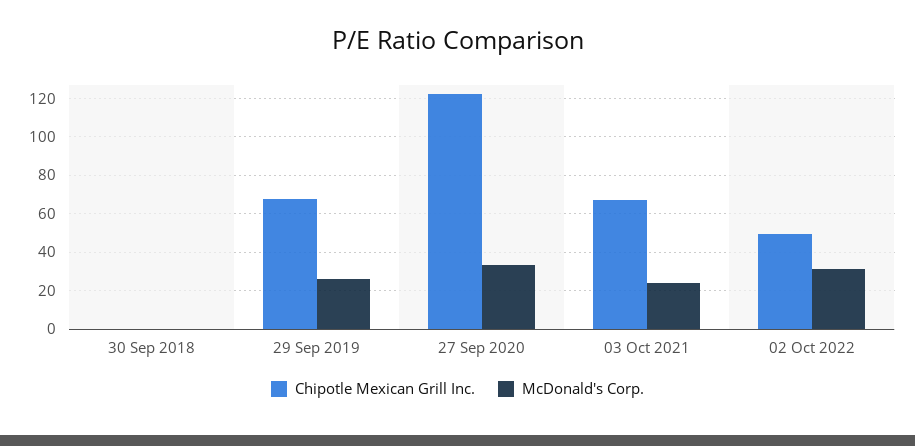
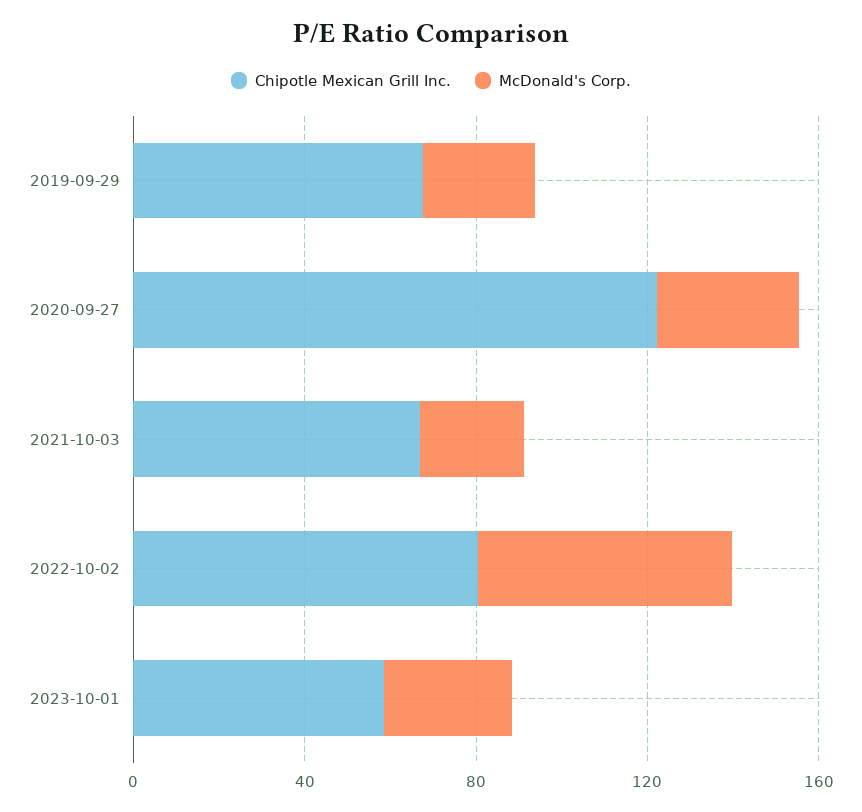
Chipotle Mexican Grill Inc., 30 Sep 2018: 0 -> none
McDonald's Corp., 30 Sep 2018: 0 -> none
Chipotle Mexican Grill Inc., 02 Oct 2022: 50 -> 80
McDonald's Corp., 02 Oct 2022: 30 -> 60
Chipotle Mexican Grill Inc., 2023-10-01: none -> 60
McDonald's Corp., 2023-10-01: none -> 30

